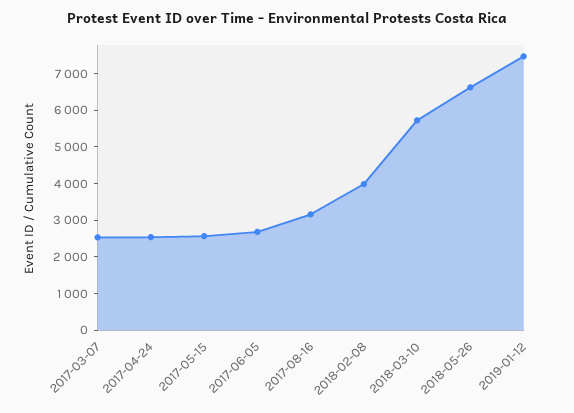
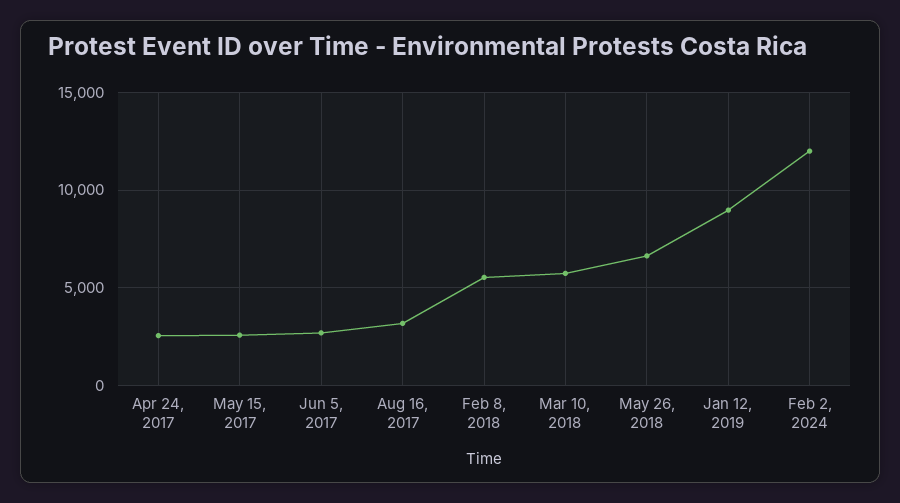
2017-03-07: 2500 -> none
2018-02-08: 4000 -> 5500
2019-01-12: 7500 -> 9000
Feb 2, 2024: none -> 12000

